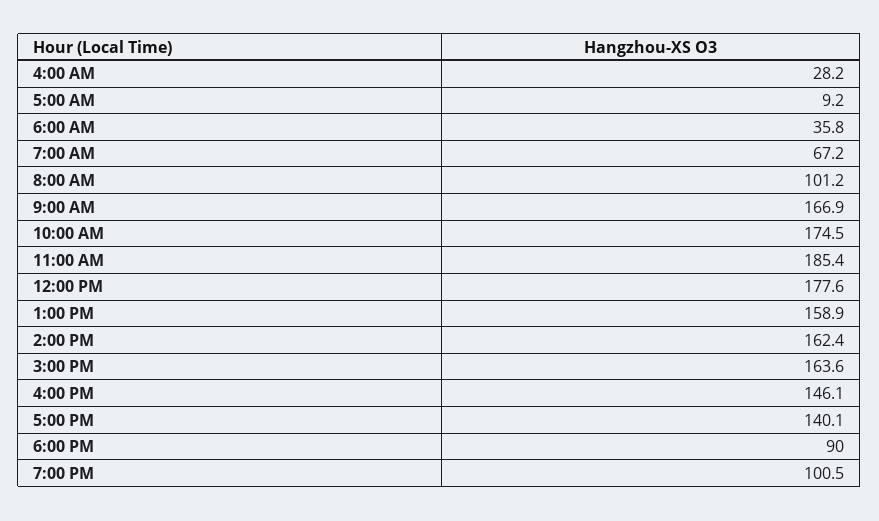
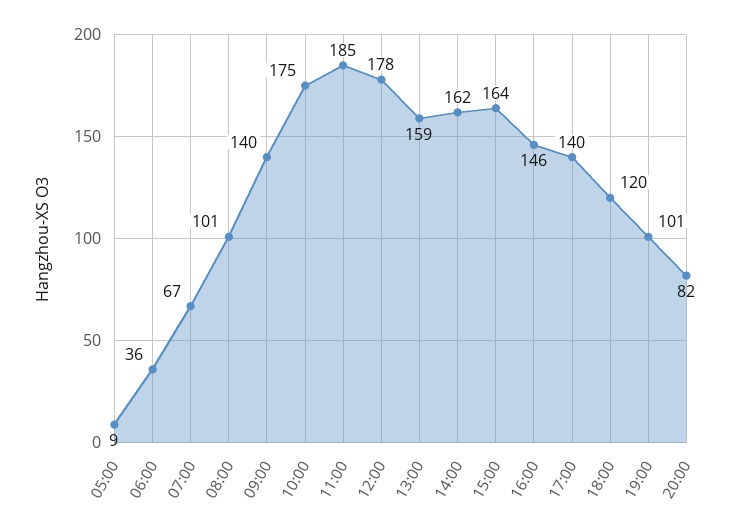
4:00 AM: 28.2 -> none
9:00 AM: 166.9 -> 140
6:00 PM: 90 -> 120
20:00: none -> 82

